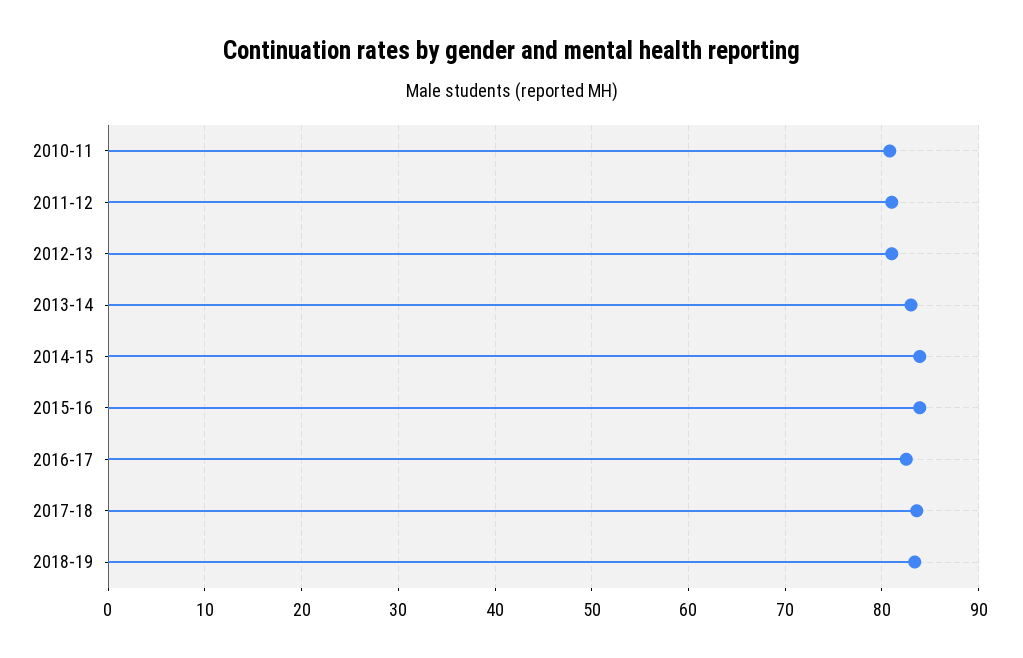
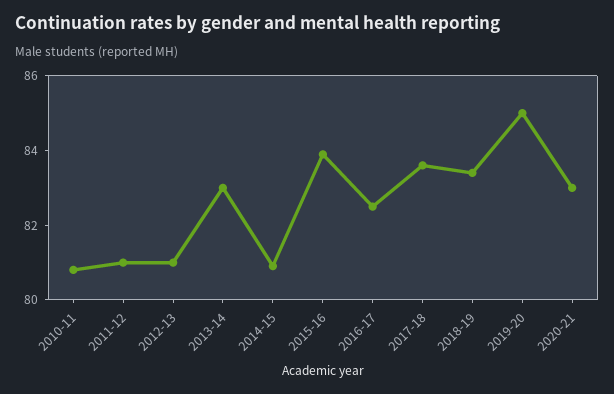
2014-15: 84 -> 81
2019-20: none -> 85
2020-21: none -> 83

